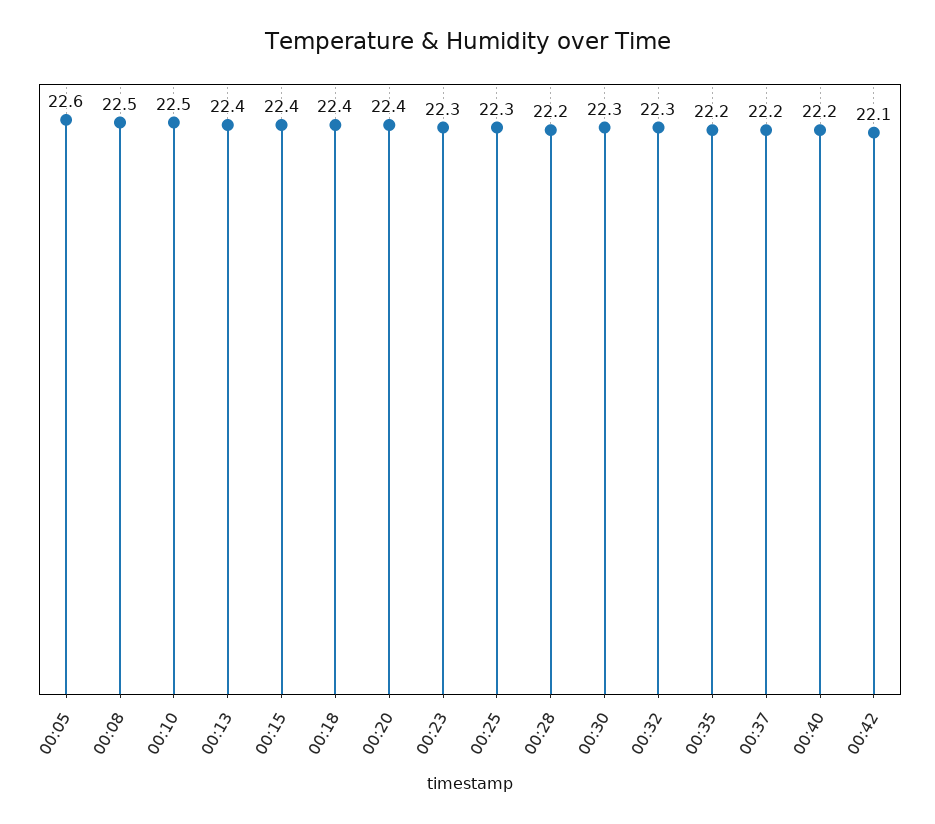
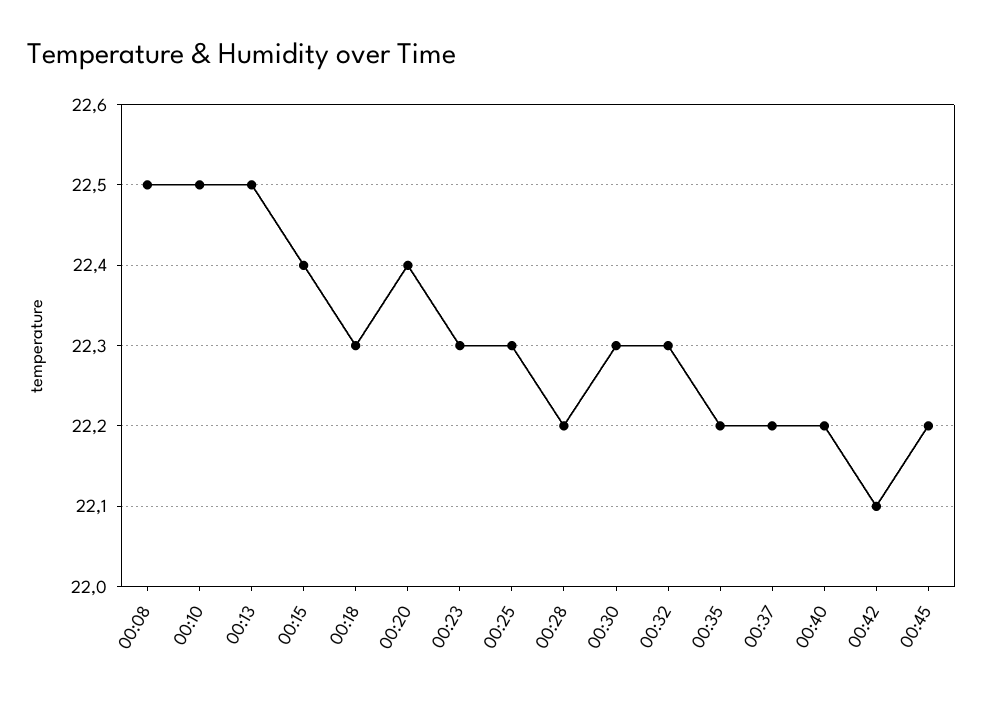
00:05: 22.6 -> none
00:13: 22.4 -> 22.5
00:18: 22.4 -> 22.3
00:45: none -> 22.2

